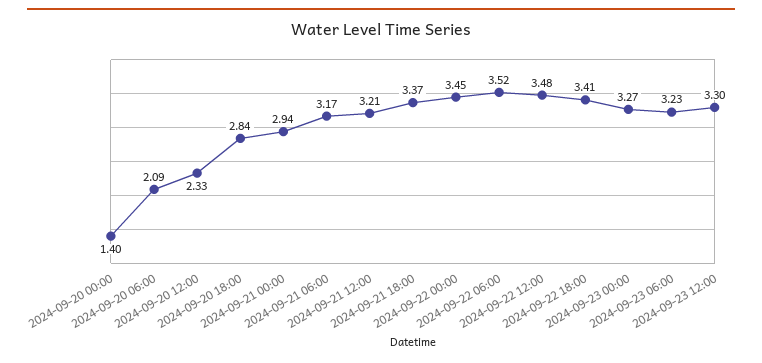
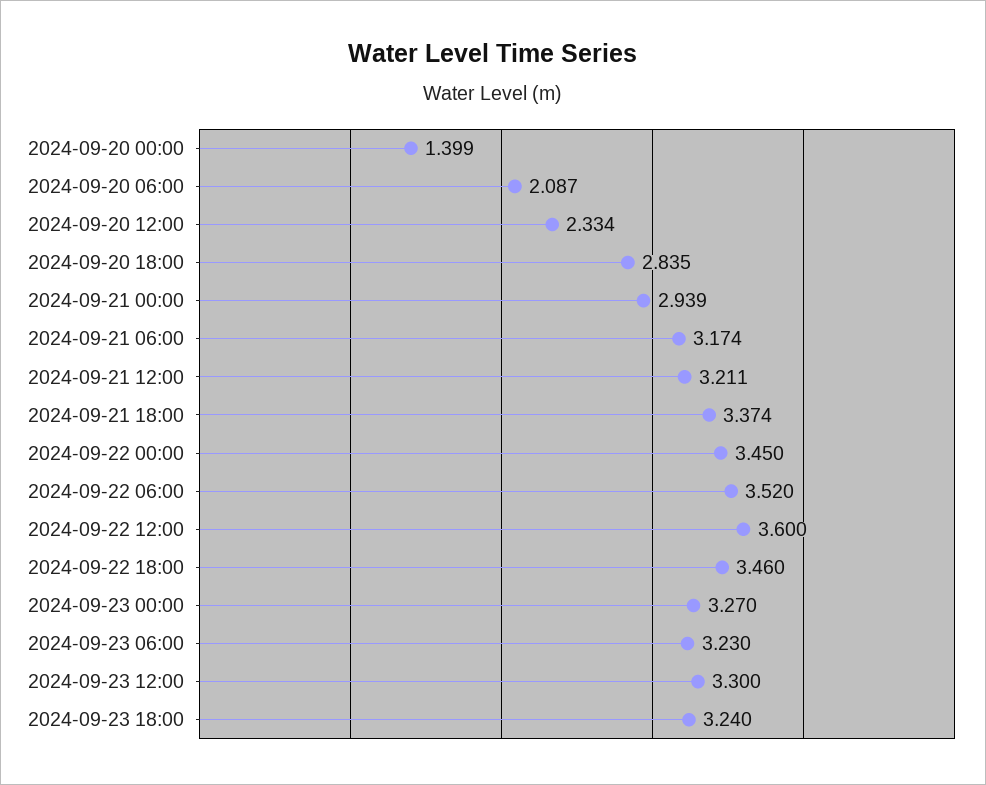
2024-09-22 12:00: 3.48 -> 3.6
2024-09-22 18:00: 3.41 -> 3.46
2024-09-23 18:00: none -> 3.24

